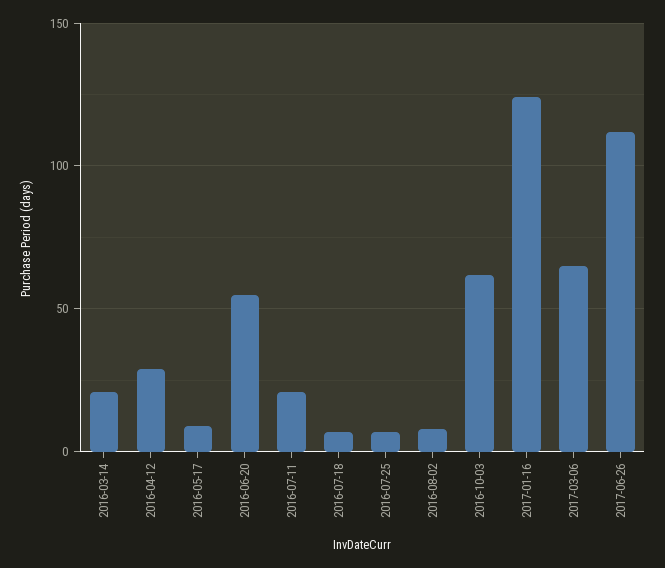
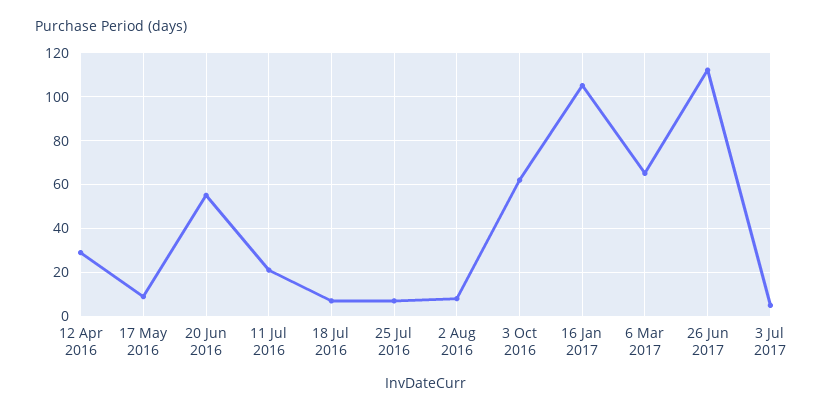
2016-03-14: 20 -> none
2017-01-16: 125 -> 105
3 Jul 2017: none -> 5

